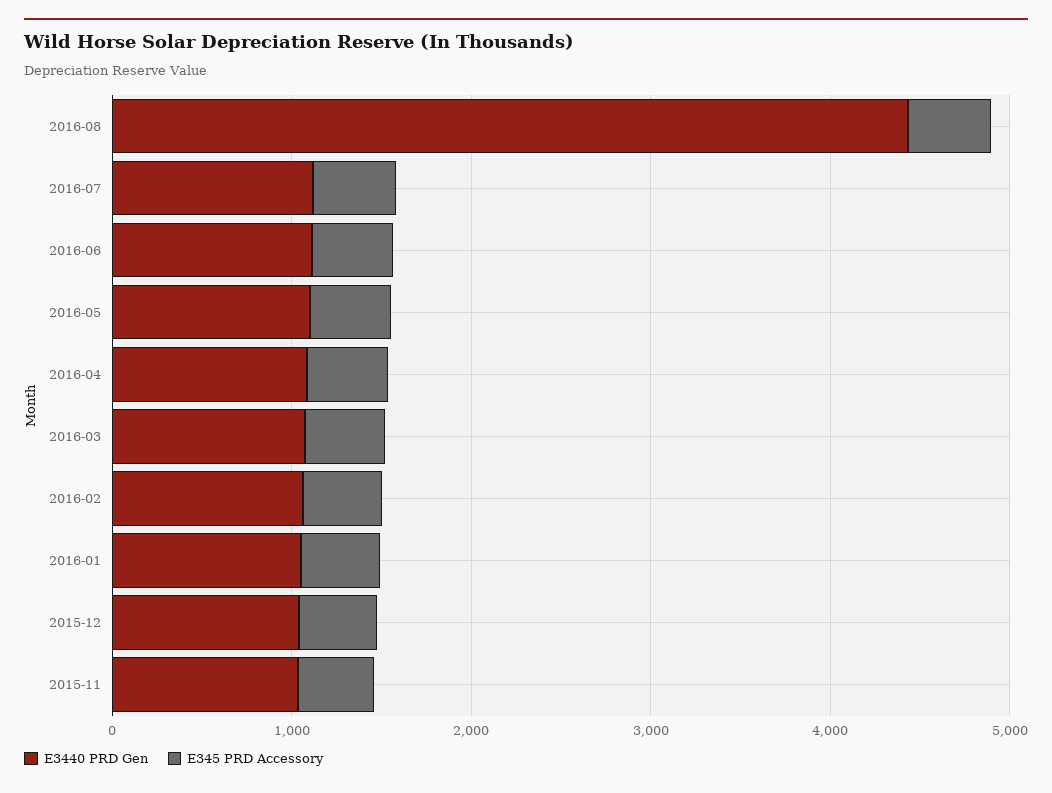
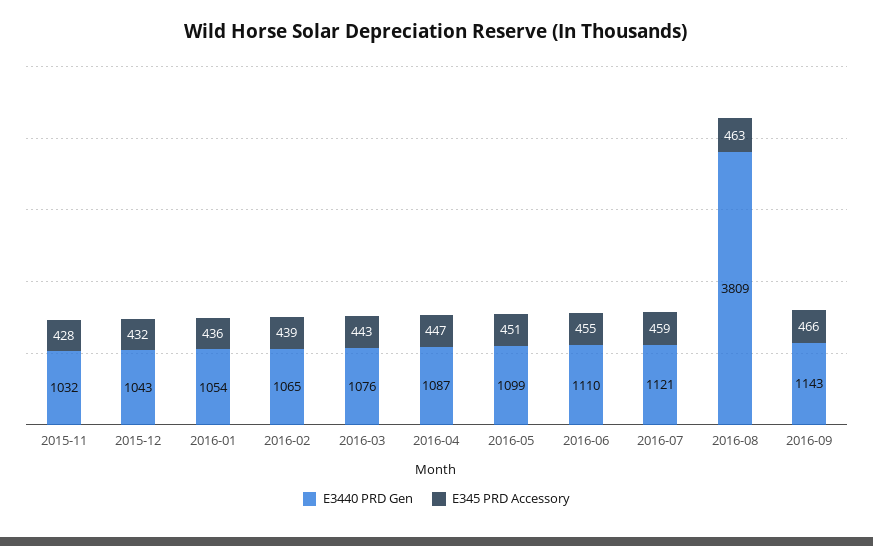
E3440 PRD Gen, 2016-08: 4400 -> 3809
E3440 PRD Gen, 2016-09: none -> 1143
E345 PRD Accessory, 2016-09: none -> 466

